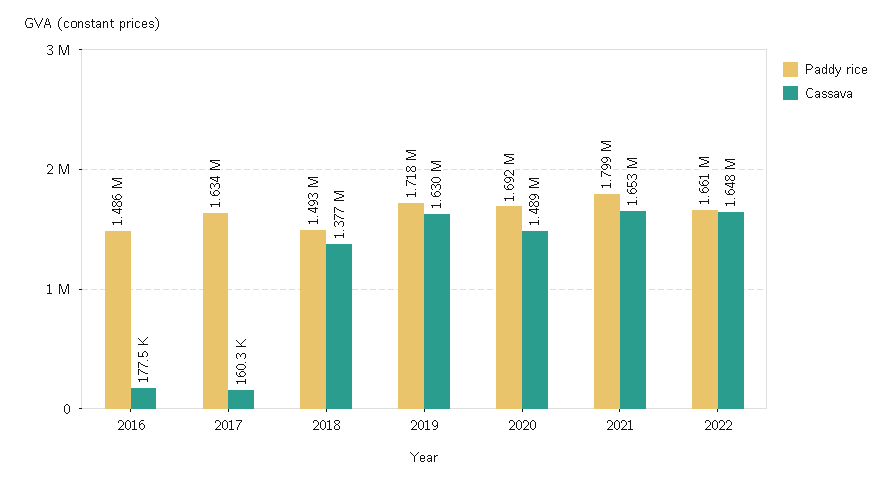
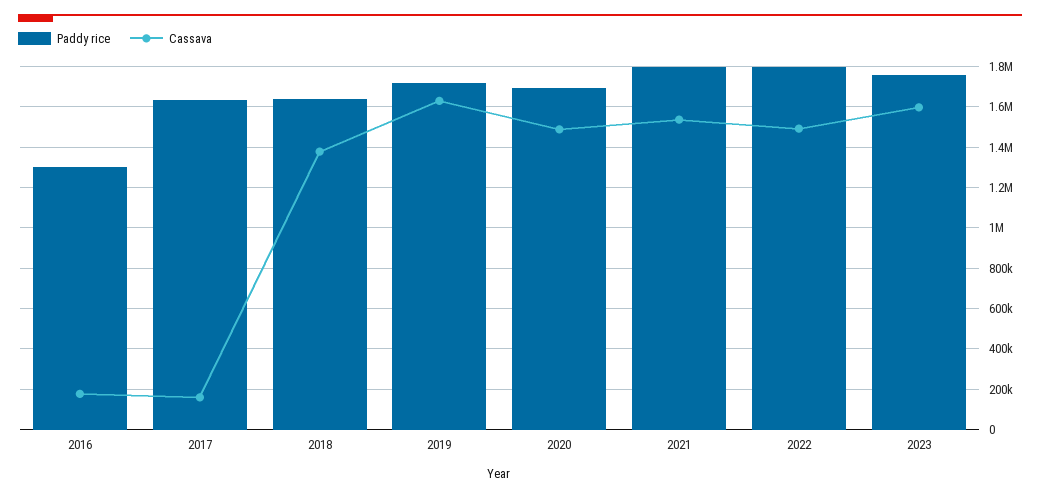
Paddy rice, 2016: 1486000 -> 1300000
Paddy rice, 2018: 1493000 -> 1650000
Cassava, 2021: 1653000 -> 1550000
Paddy rice, 2022: 1661000 -> 1800000
Cassava, 2022: 1648000 -> 1500000
Paddy rice, 2023: none -> 1750000
Cassava, 2023: none -> 1600000

